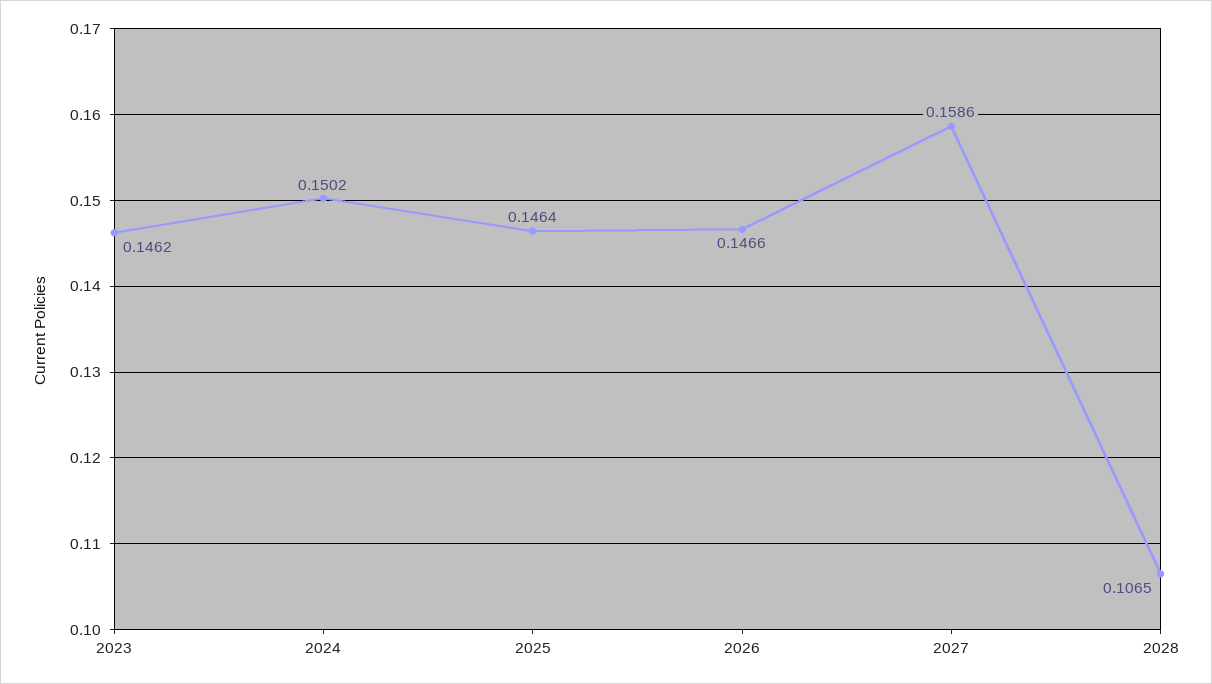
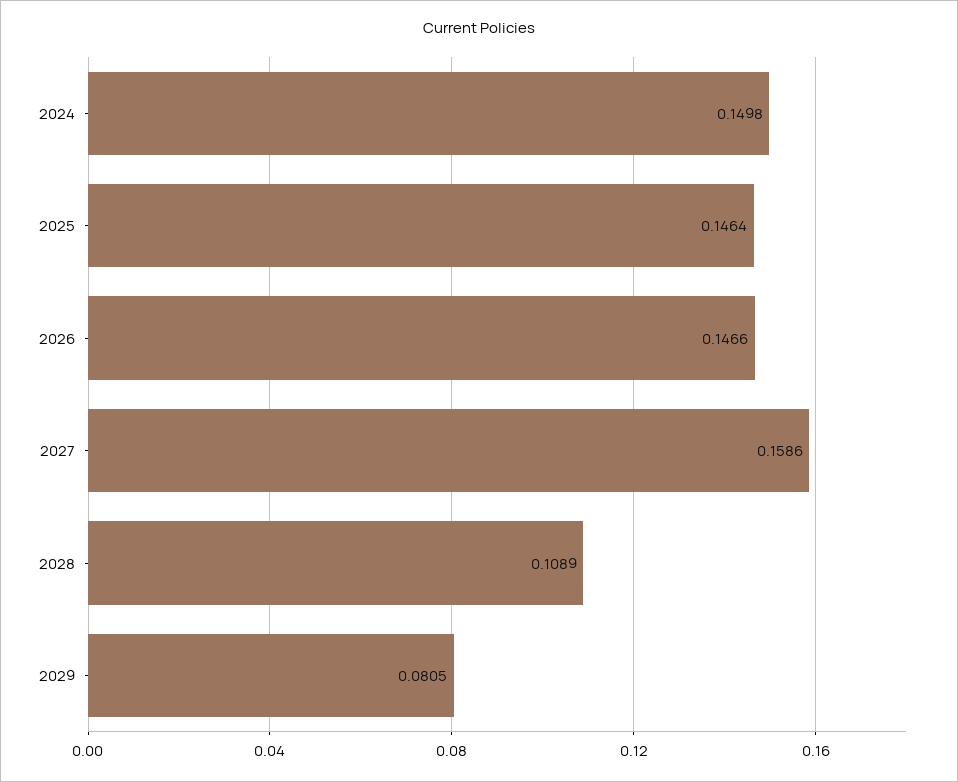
2023: 0.1462 -> none
2024: 0.1502 -> 0.1498
2028: 0.1065 -> 0.1089
2029: none -> 0.0805

